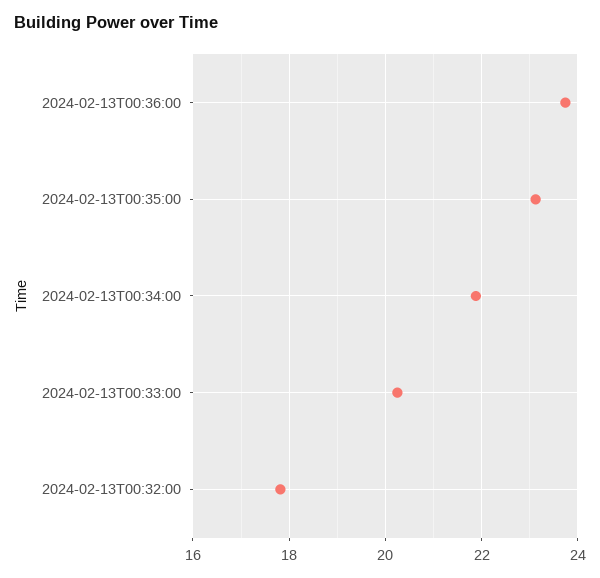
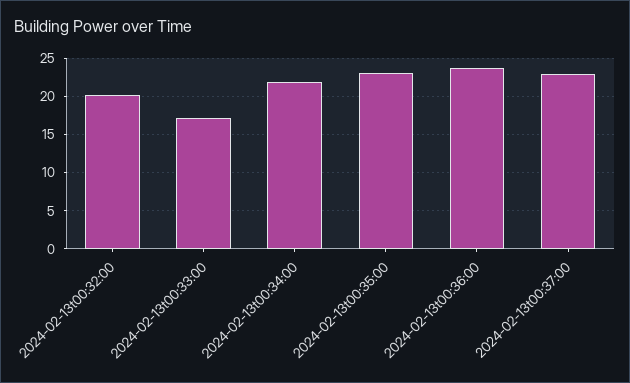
2024-02-13T00:33:00: 20.2 -> 17
2024-02-13T00:32:00: 17.8 -> 20
2024-02-13t00:37:00: none -> 23

